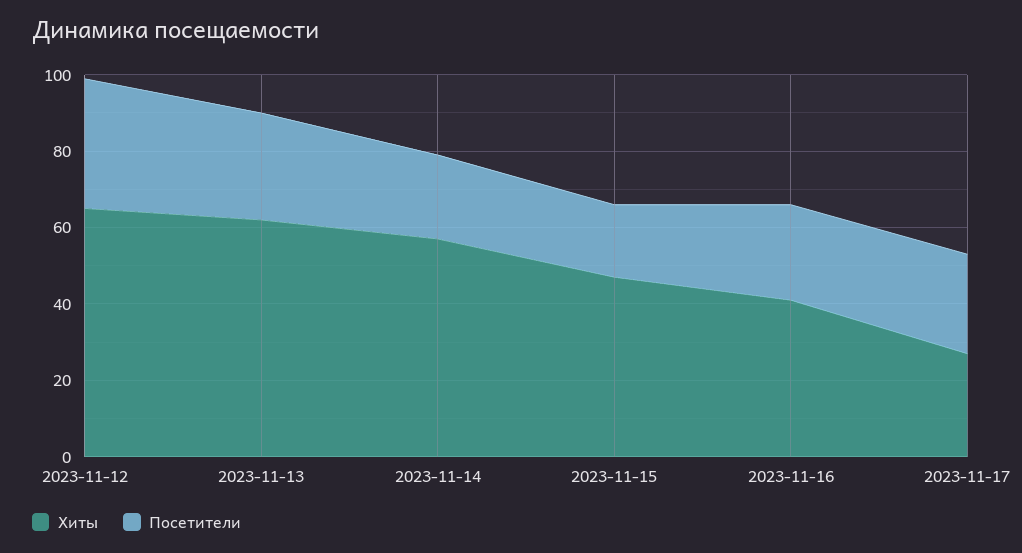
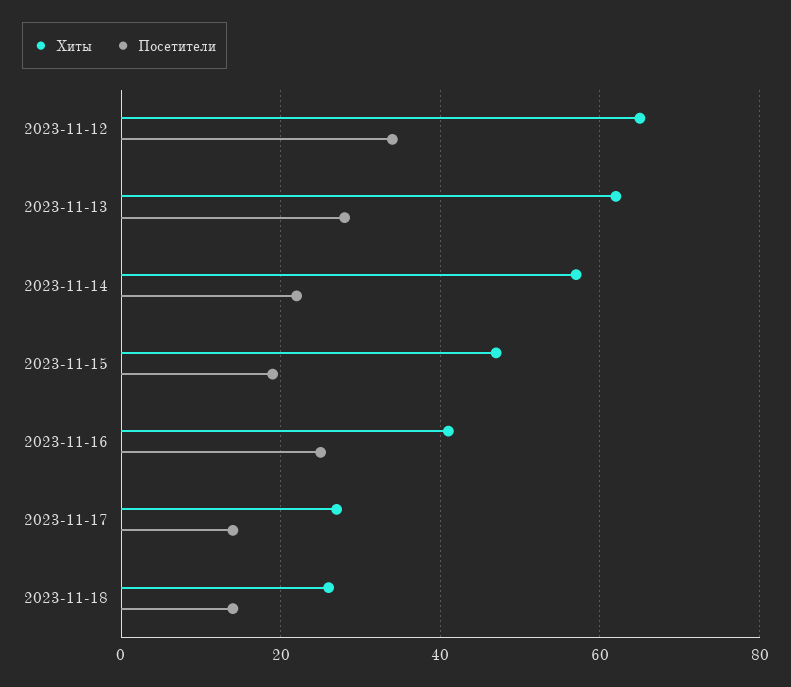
Посетители, 2023-11-17: 25 -> 15
Хиты, 2023-11-18: none -> 25
Посетители, 2023-11-18: none -> 15

